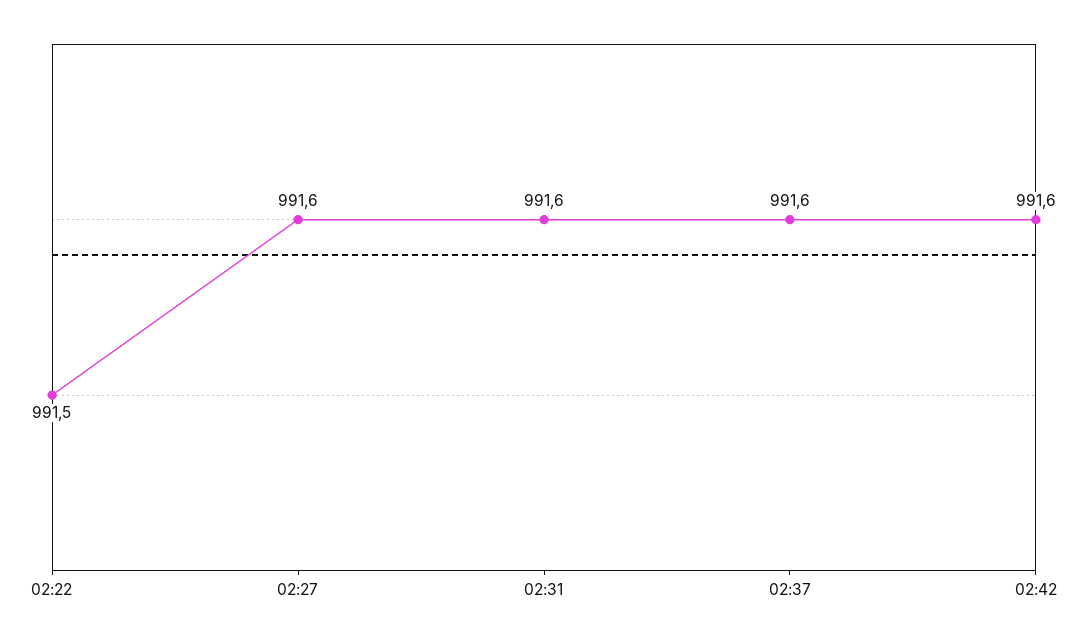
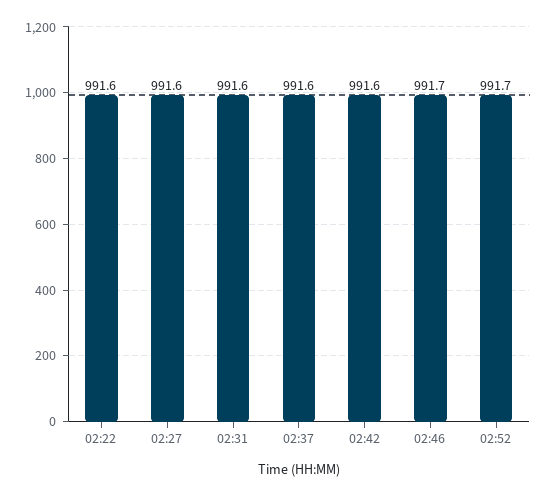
02:22: 991.5 -> 991.6
02:46: none -> 991.7
02:52: none -> 991.7

